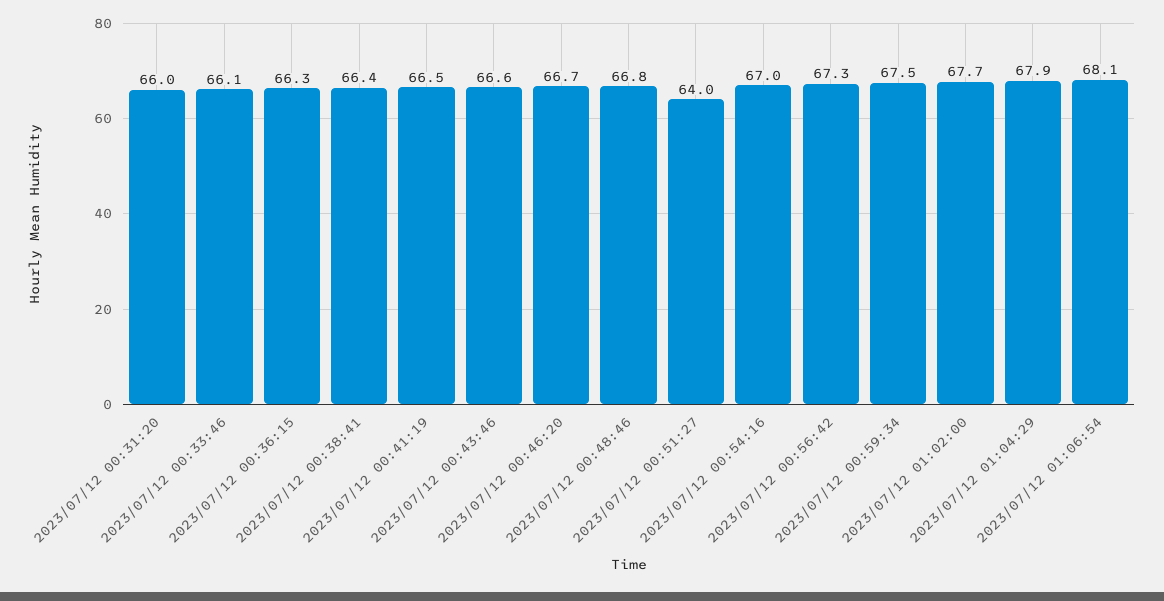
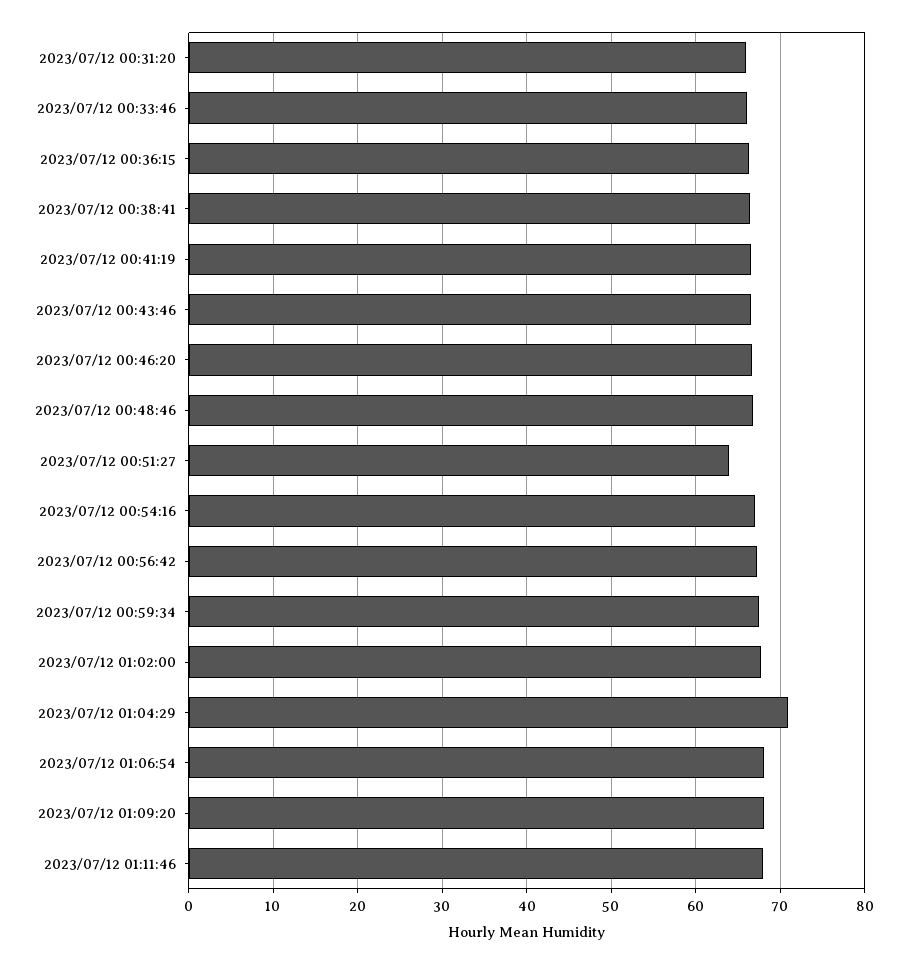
2023/07/12 01:04:29: 67.9 -> 71
2023/07/12 01:09:20: none -> 68
2023/07/12 01:11:46: none -> 68

